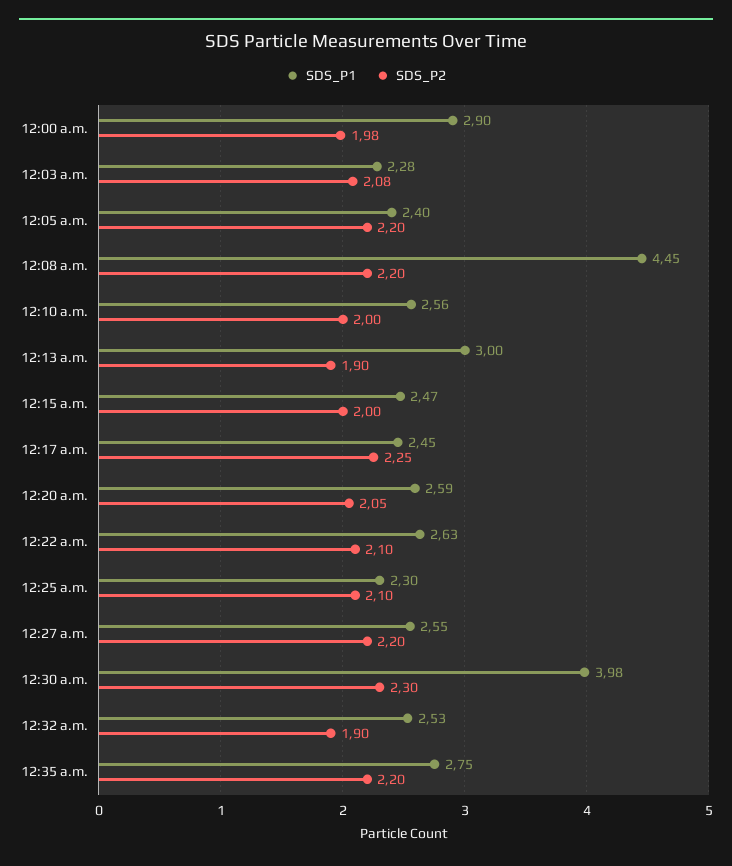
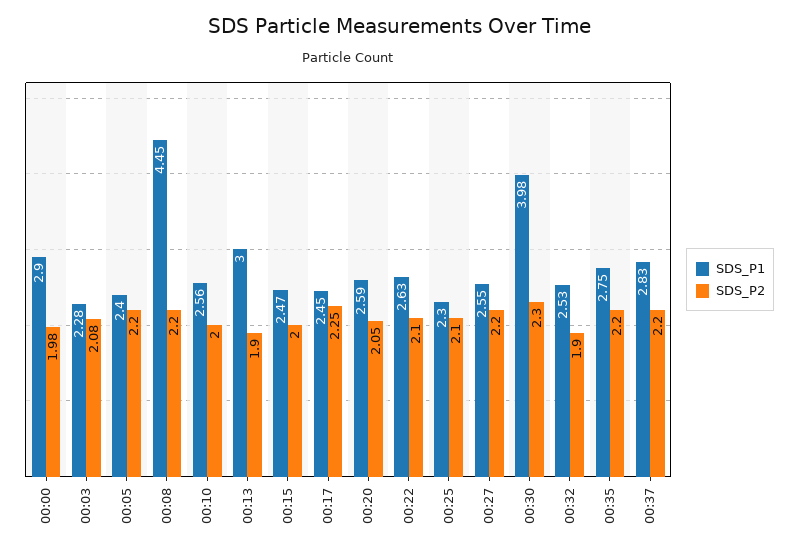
SDS_P1, 00:37: none -> 2.83
SDS_P2, 00:37: none -> 2.2

